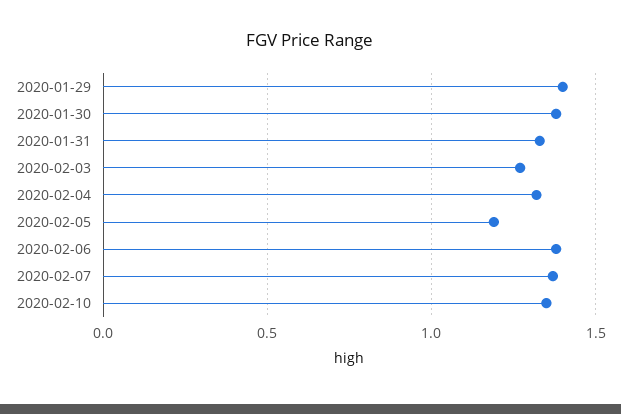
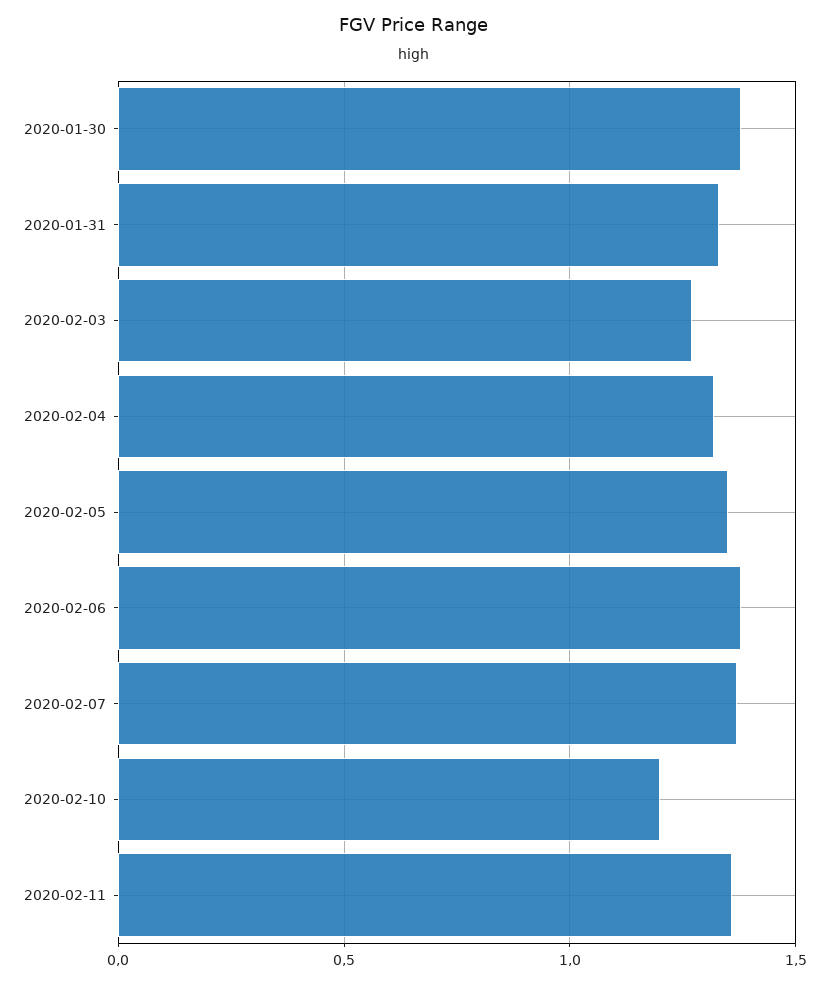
2020-01-29: 1.4 -> none
2020-02-05: 1.2 -> 1.35
2020-02-10: 1.35 -> 1.2
2020-02-11: none -> 1.35

